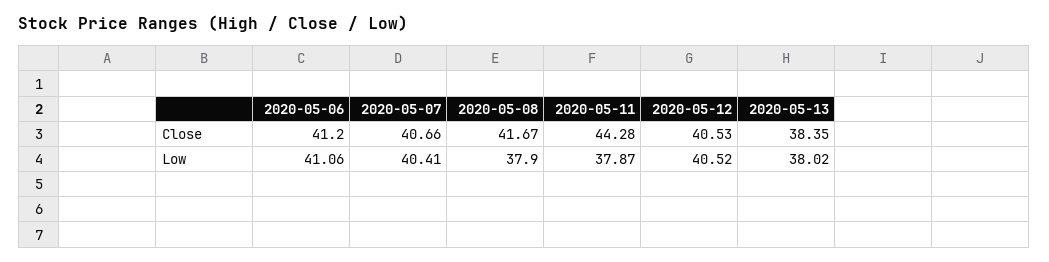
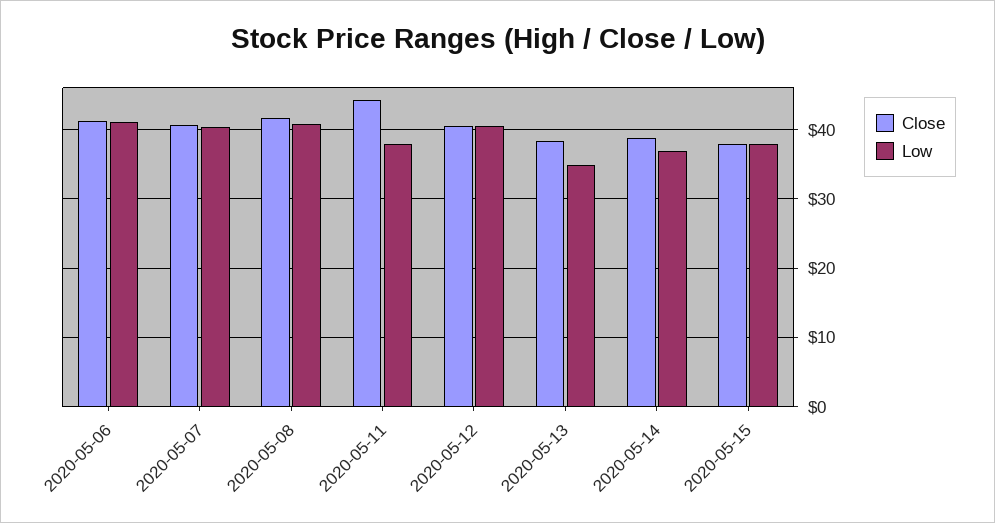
Low, 2020-05-08: 37.9 -> 41
Low, 2020-05-13: 38.02 -> 35
Close, 2020-05-14: none -> 39
Low, 2020-05-14: none -> 37
Close, 2020-05-15: none -> 38
Low, 2020-05-15: none -> 38

